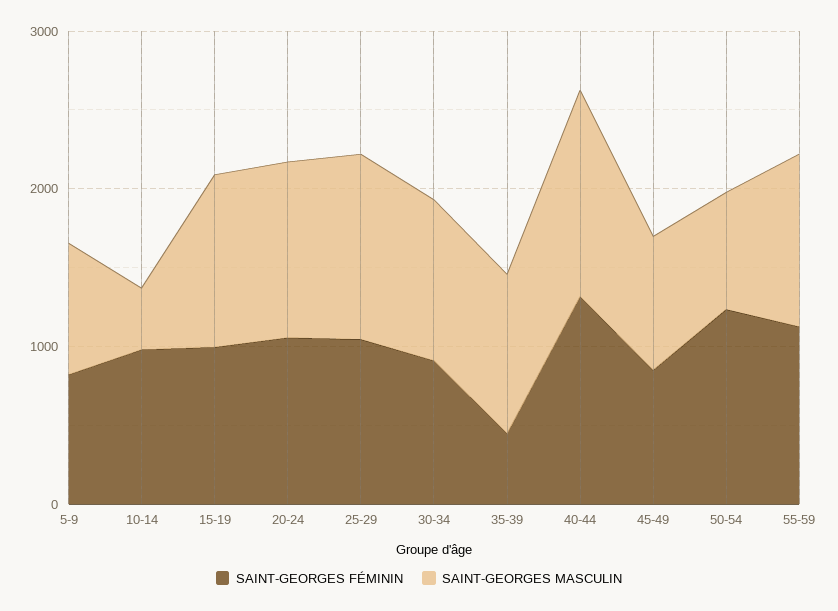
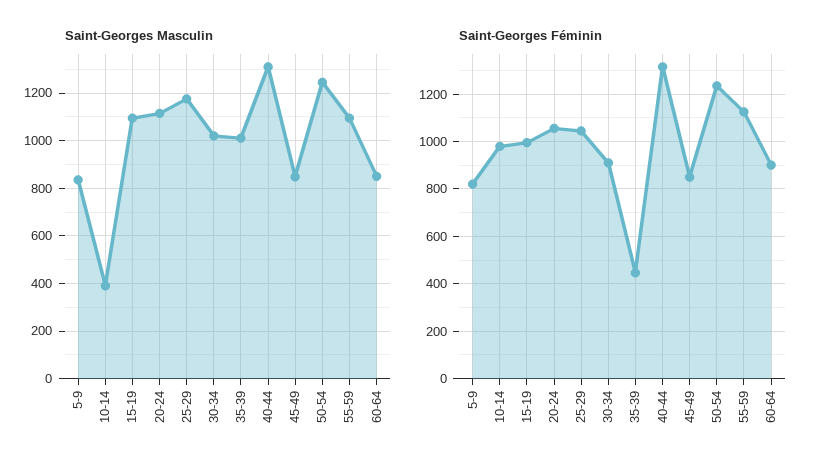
SAINT-GEORGES MASCULIN, 50-54: 800 -> 1250
SAINT-GEORGES MASCULIN, 60-64: none -> 850
SAINT-GEORGES FÉMININ, 60-64: none -> 900

